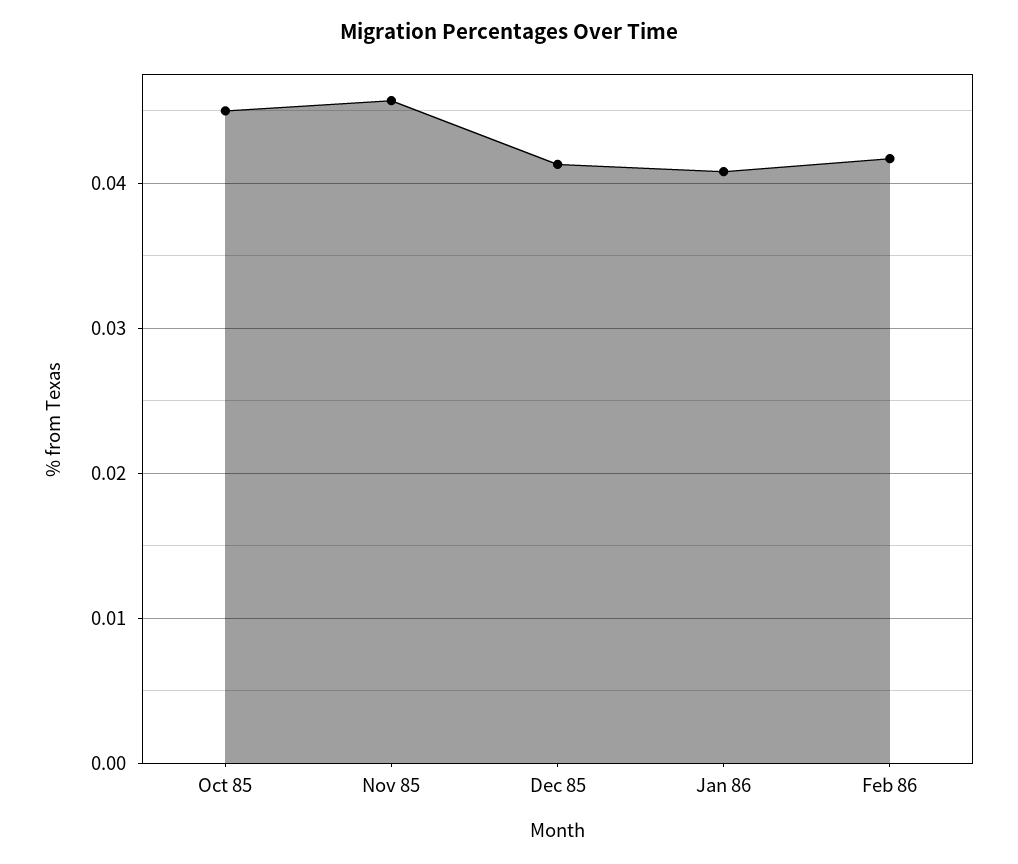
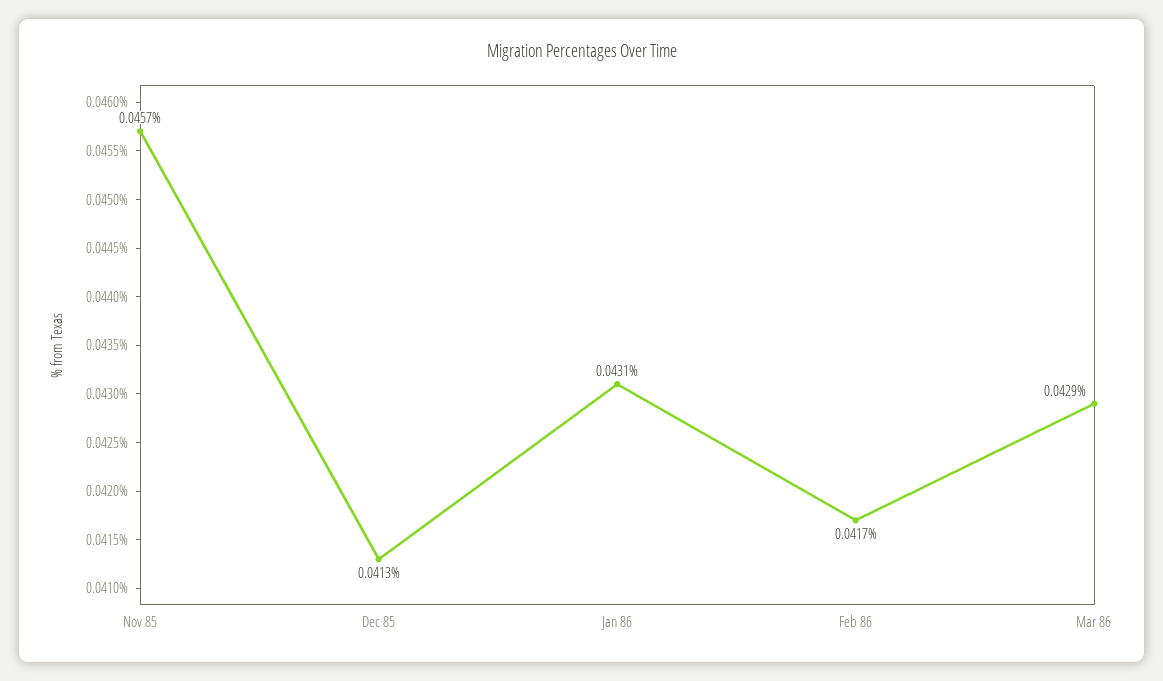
Oct 85: 0.045 -> none
Jan 86: 0.041 -> 0.0431
Mar 86: none -> 0.0429

